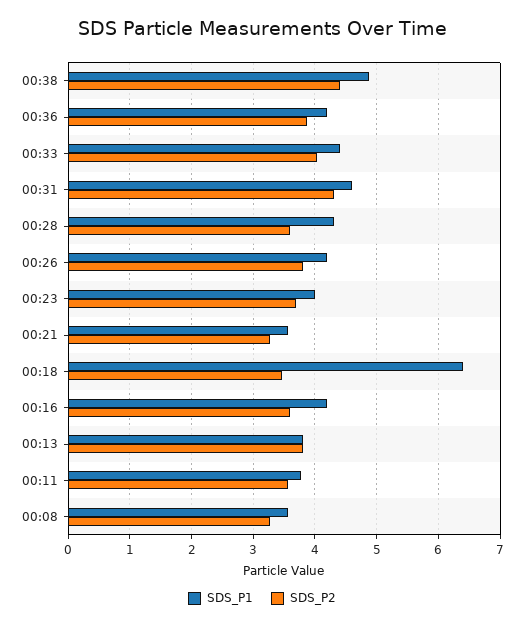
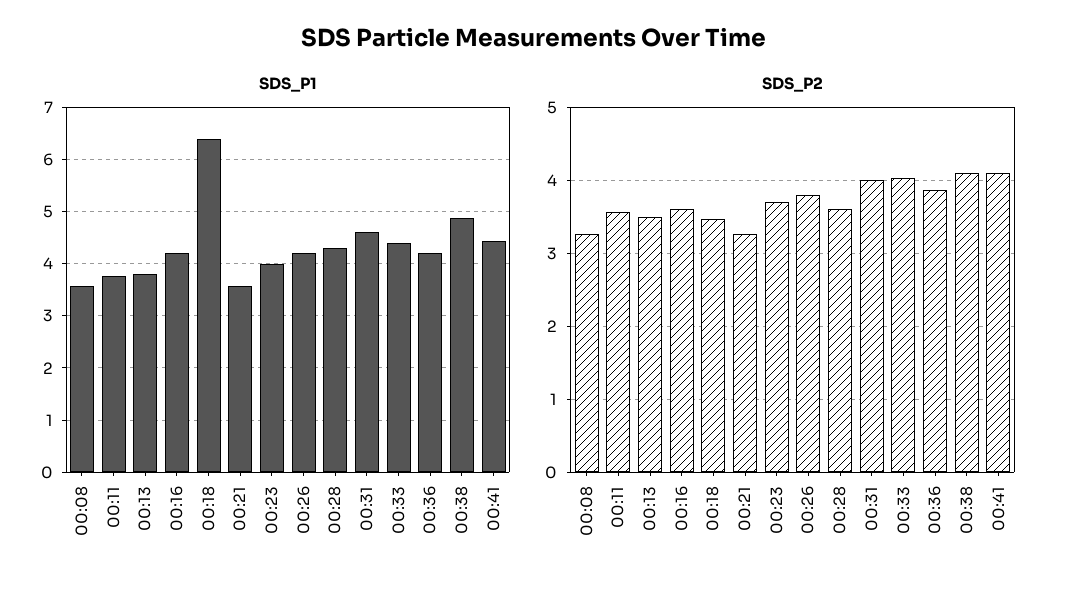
SDS_P2, 00:38: 4.4 -> 4.1
SDS_P2, 00:31: 4.3 -> 4
SDS_P2, 00:13: 3.8 -> 3.5
SDS_P1, 00:41: none -> 4.4
SDS_P2, 00:41: none -> 4.1

